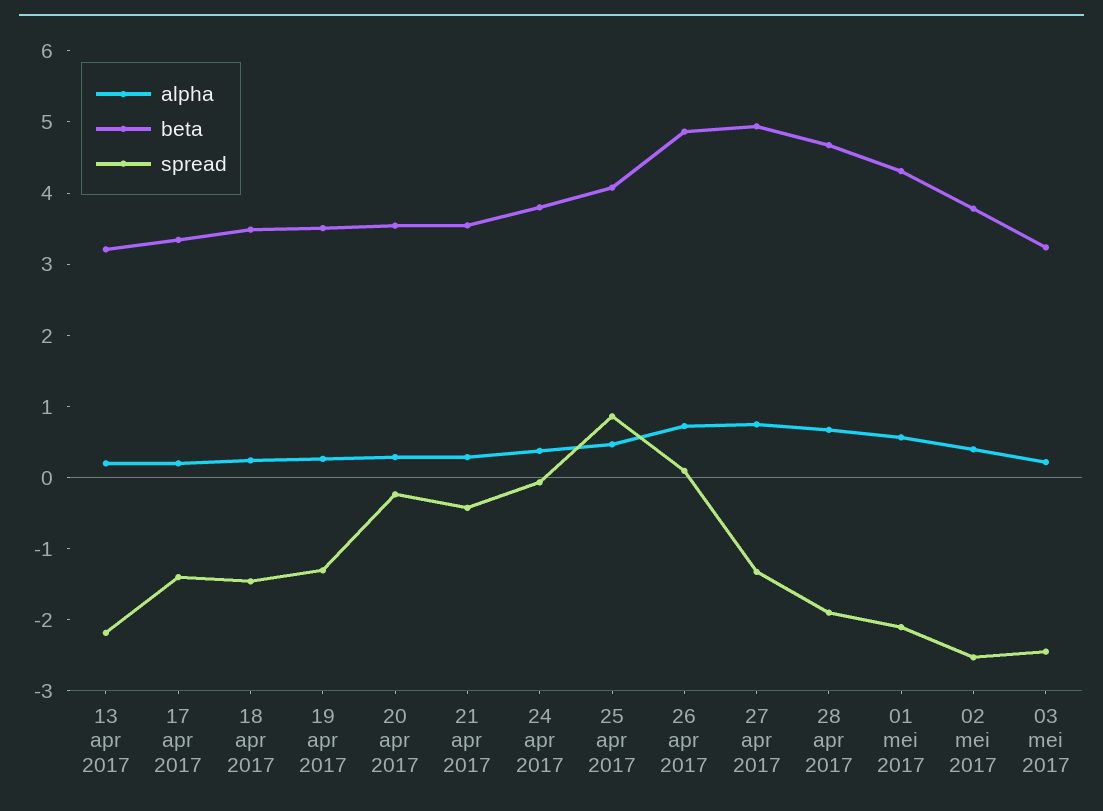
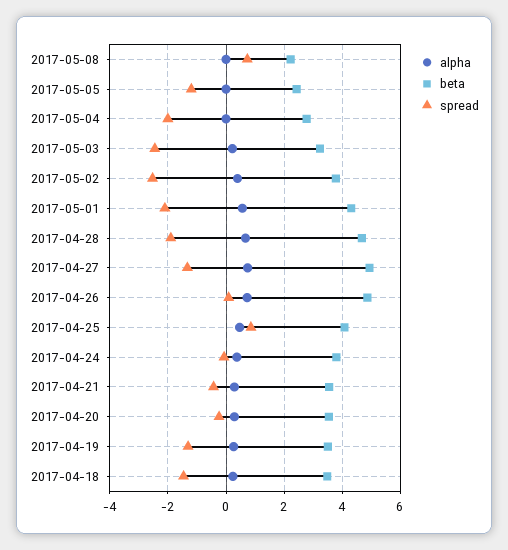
alpha, 13 apr 2017: 0.2 -> none
beta, 13 apr 2017: 3.2 -> none
spread, 13 apr 2017: -2.2 -> none
alpha, 17 apr 2017: 0.2 -> none
beta, 17 apr 2017: 3.4 -> none
spread, 17 apr 2017: -1.4 -> none
alpha, 2017-05-08: none -> 0
beta, 2017-05-08: none -> 2.25
spread, 2017-05-08: none -> 0.75
alpha, 2017-05-05: none -> 0
beta, 2017-05-05: none -> 2.5
spread, 2017-05-05: none -> -1.25
alpha, 2017-05-04: none -> 0
beta, 2017-05-04: none -> 2.75
spread, 2017-05-04: none -> -2

